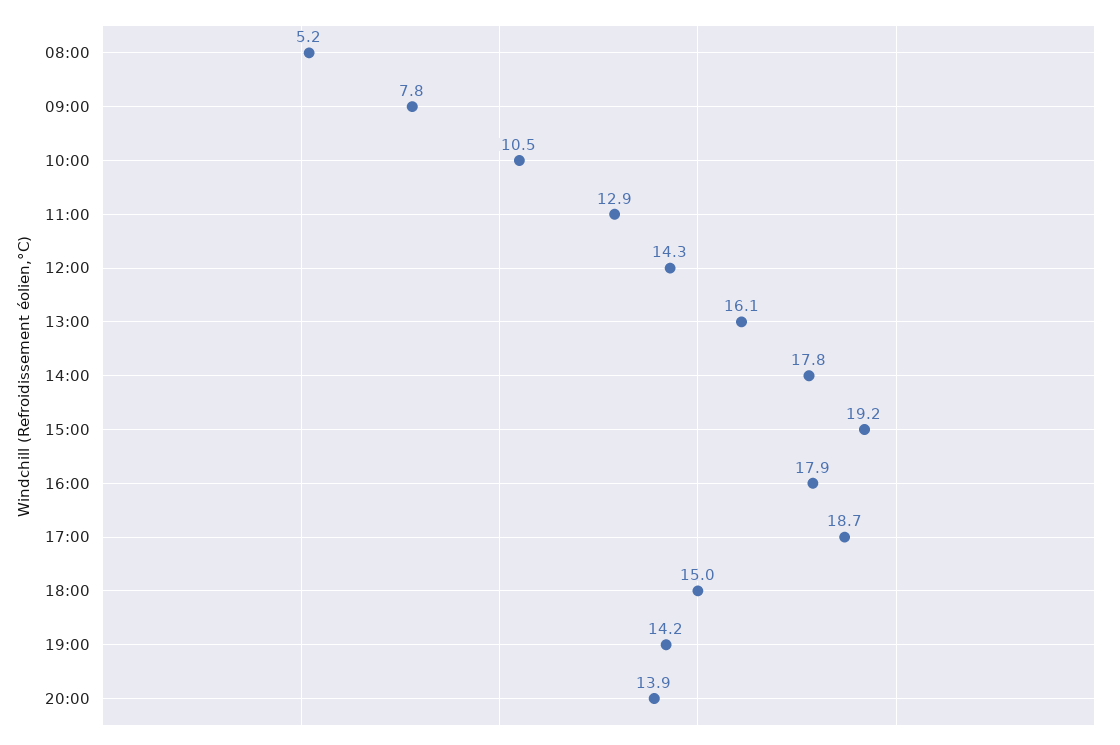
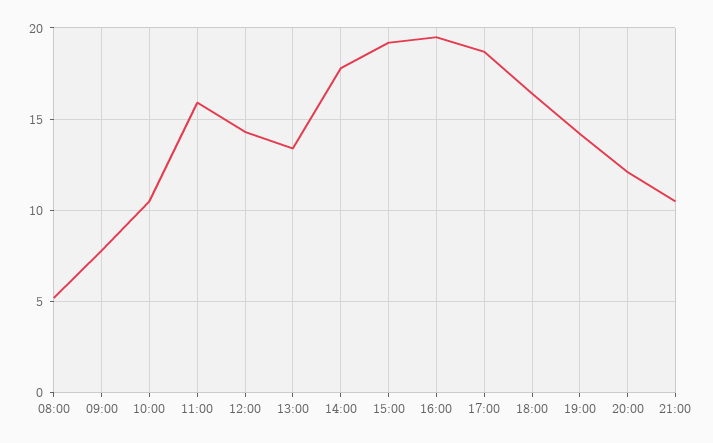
11:00: 12.9 -> 16
13:00: 16.1 -> 13.5
16:00: 17.9 -> 19.5
18:00: 15 -> 16.5
20:00: 13.9 -> 12
21:00: none -> 10.5

